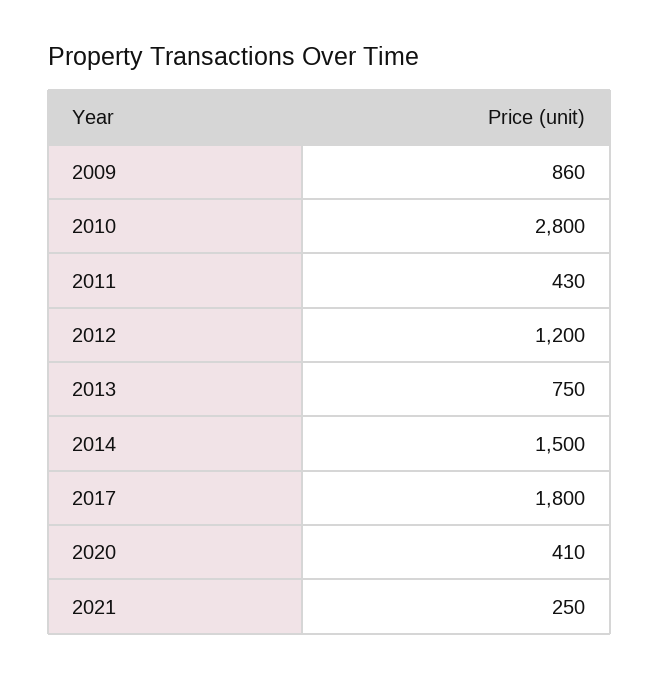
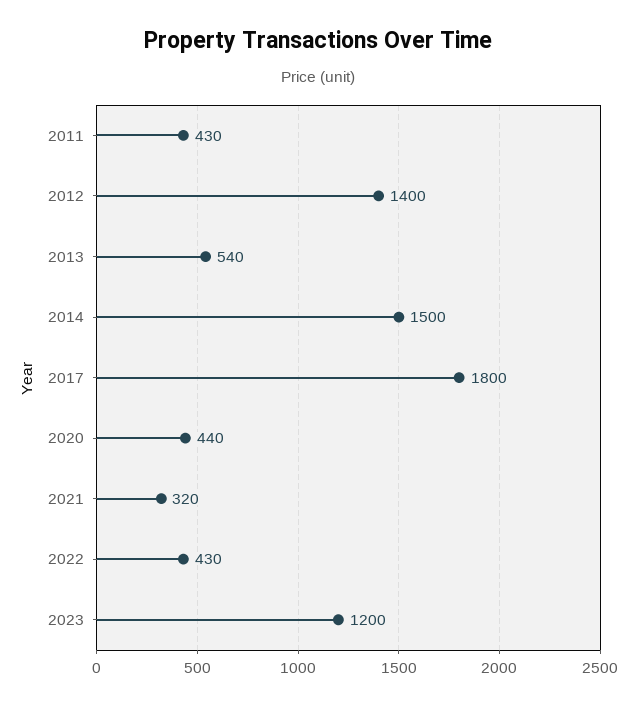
2009: 860 -> none
2010: 2800 -> none
2012: 1200 -> 1400
2013: 750 -> 540
2020: 410 -> 440
2021: 250 -> 320
2022: none -> 430
2023: none -> 1200

